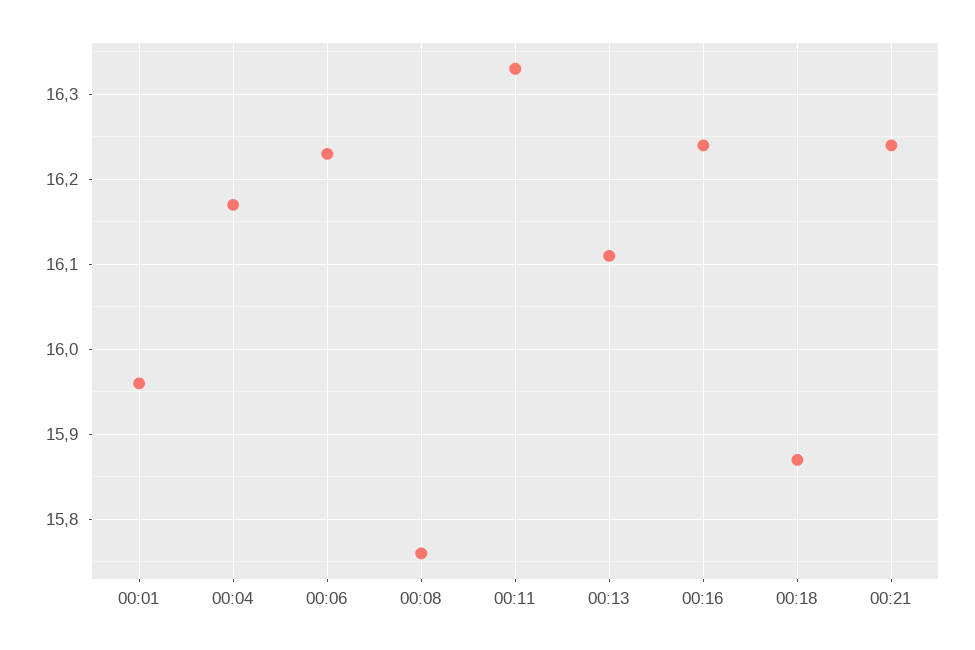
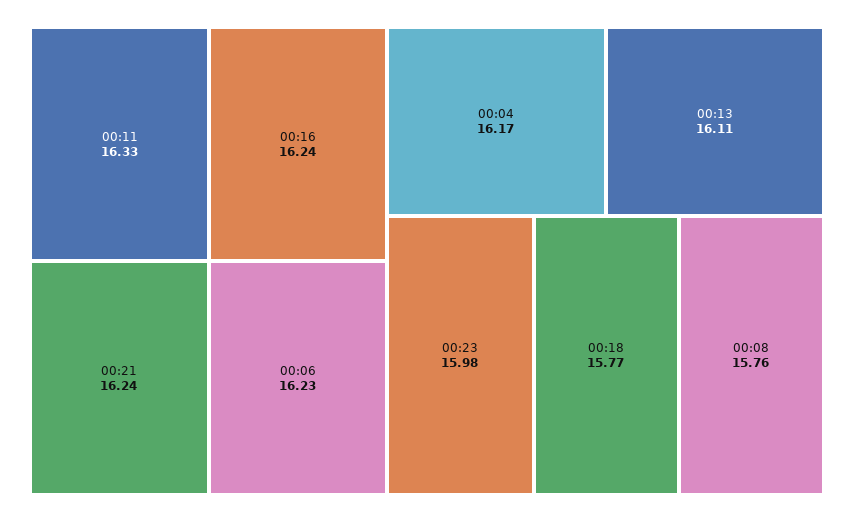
00:01: 15.96 -> none
00:18: 15.87 -> 15.77
00:23: none -> 15.98

